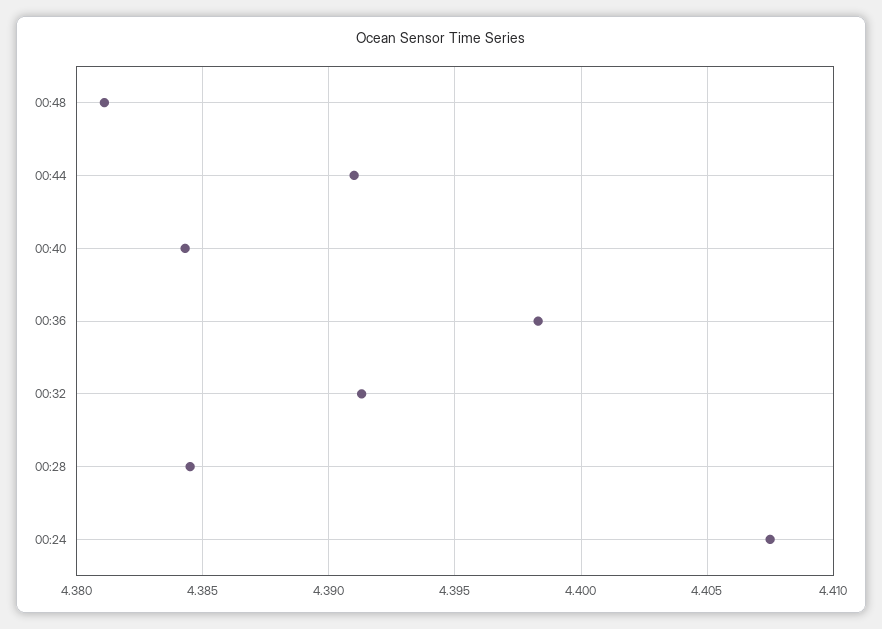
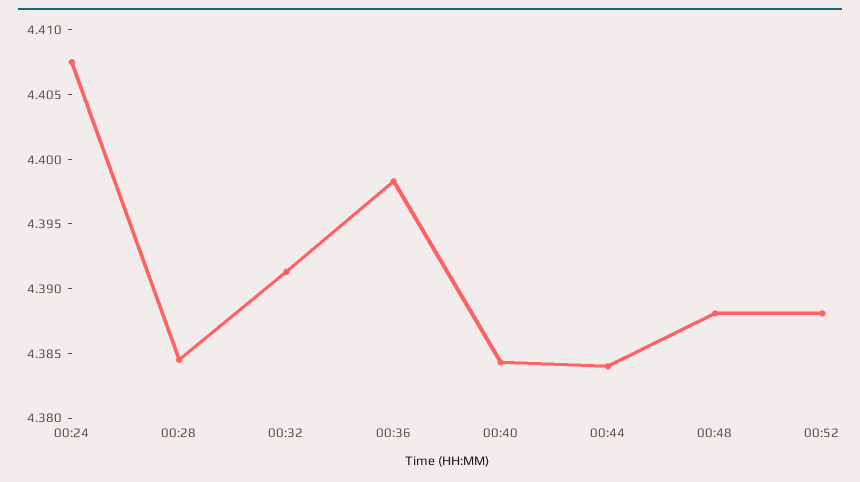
00:48: 4.381 -> 4.388
00:44: 4.391 -> 4.384
00:52: none -> 4.388

